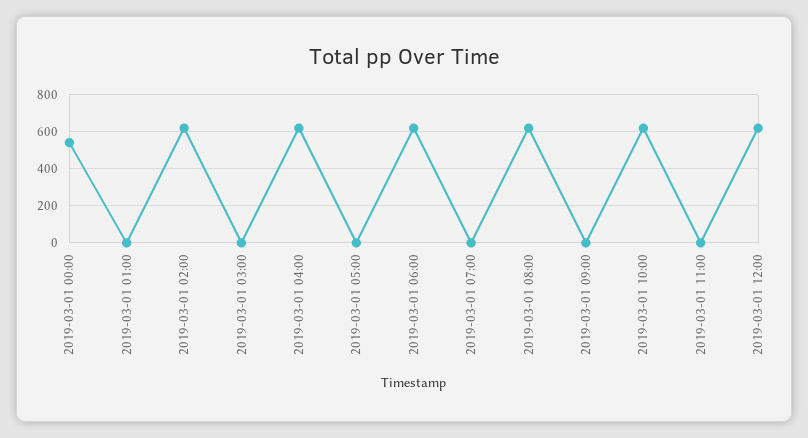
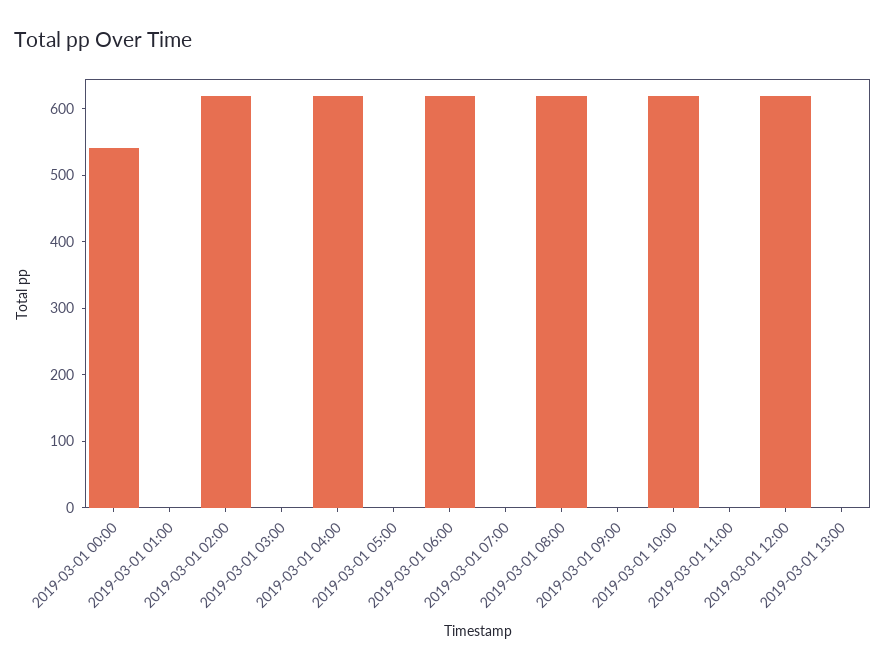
2019-03-01 13:00: none -> 0

